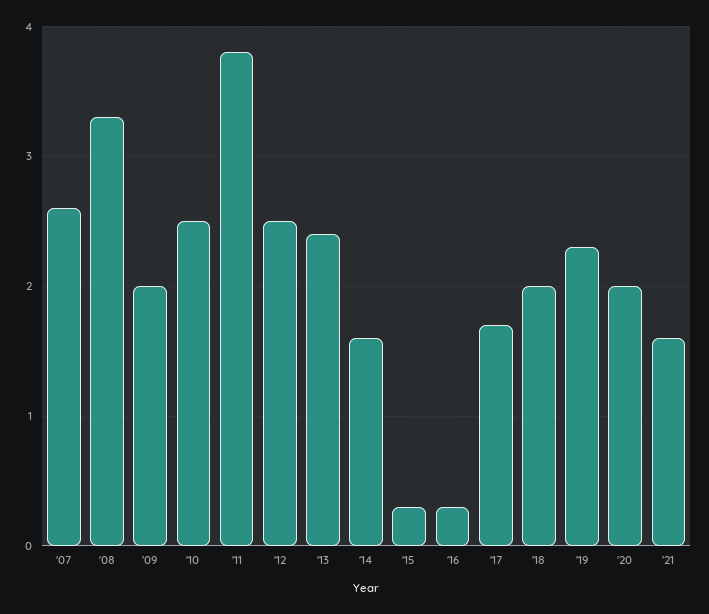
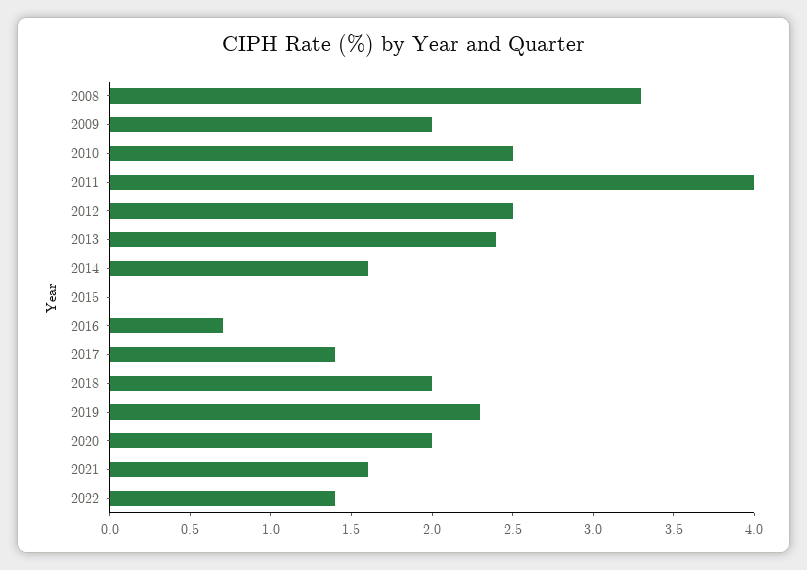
'07: 2.6 -> none
'11: 3.8 -> 4
'15: 0.3 -> 0
'16: 0.3 -> 0.7
'17: 1.7 -> 1.4
2022: none -> 1.4

